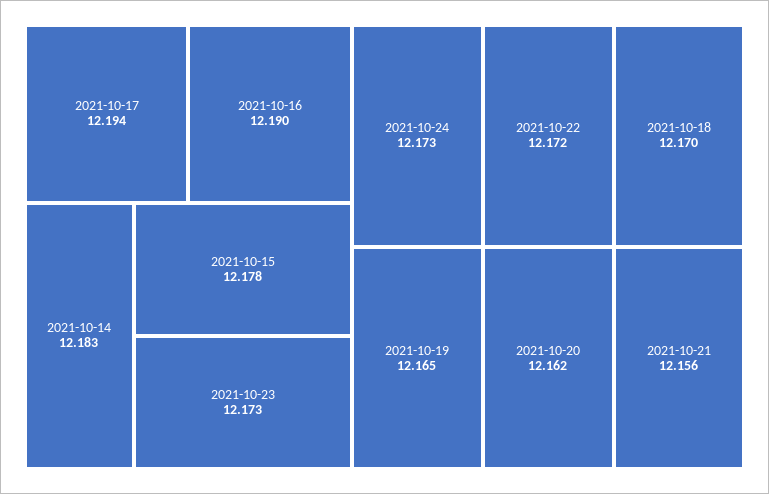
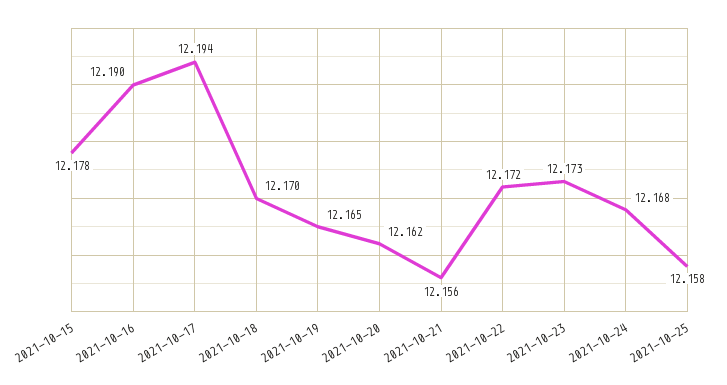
2021-10-14: 12.183 -> none
2021-10-24: 12.173 -> 12.168
2021-10-25: none -> 12.158

